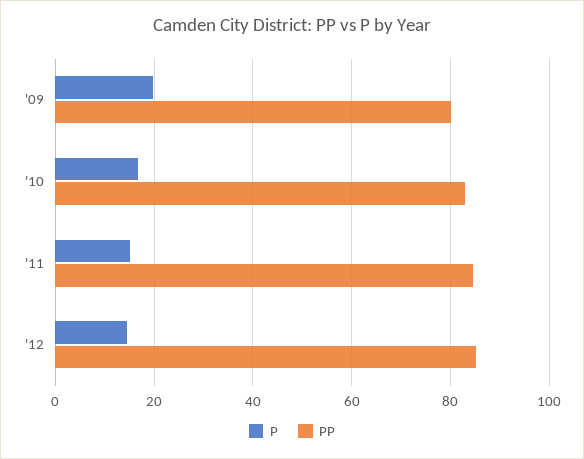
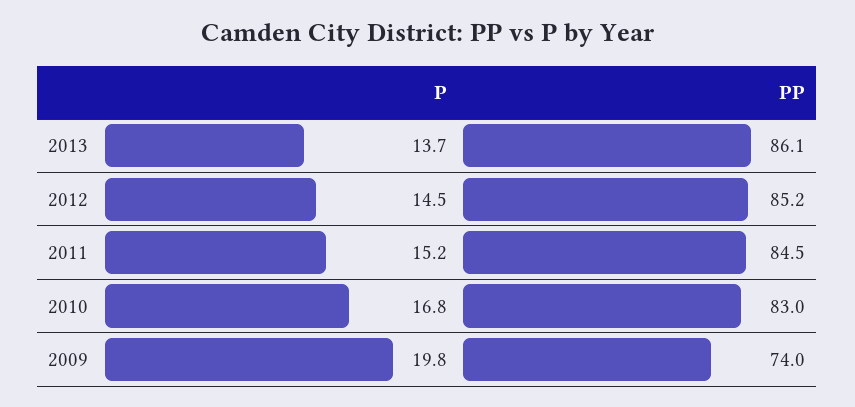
PP, '09: 80 -> 74
P, 2013: none -> 13.7
PP, 2013: none -> 86.1

